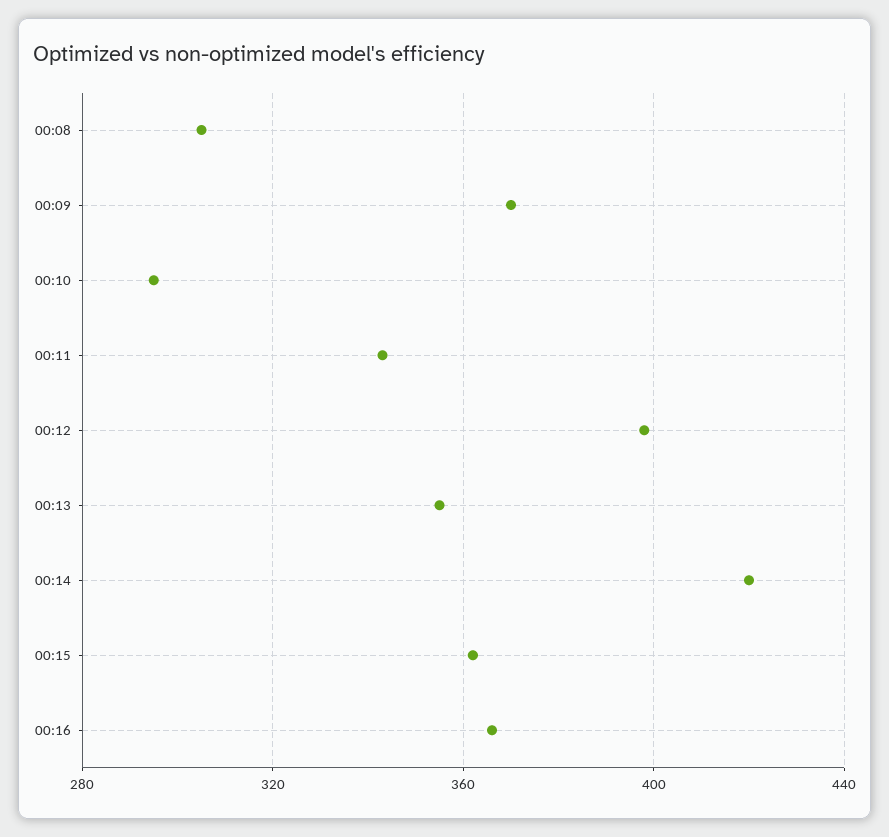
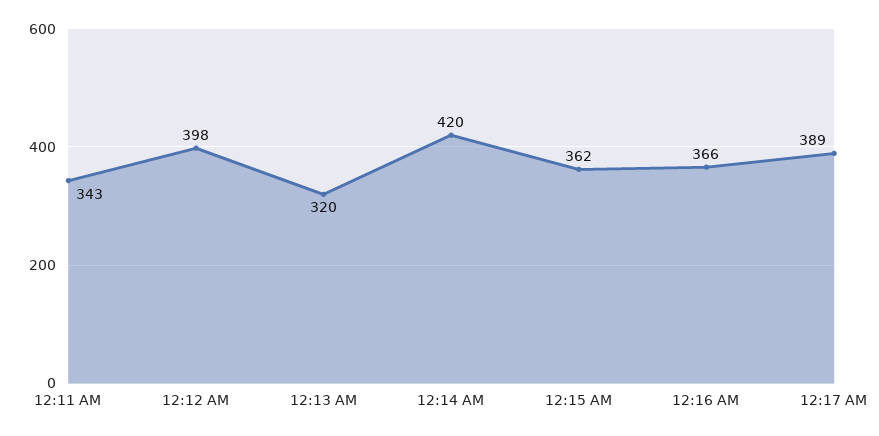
00:08: 305 -> none
00:09: 370 -> none
00:10: 295 -> none
00:13: 355 -> 320
12:17 AM: none -> 389

